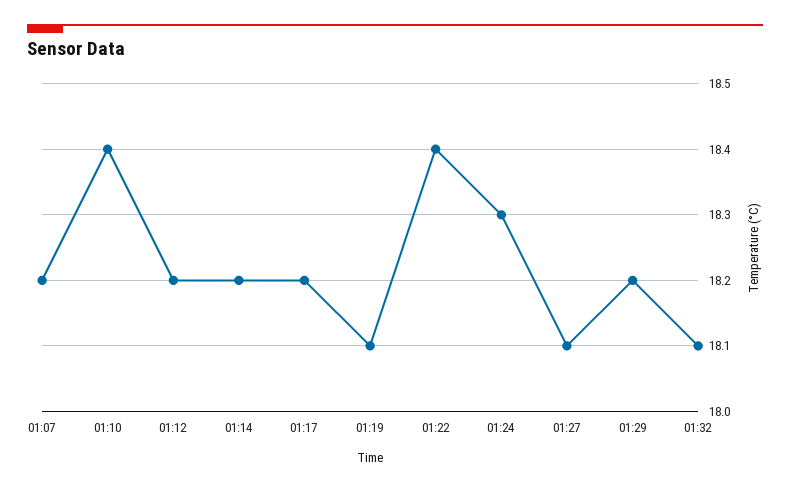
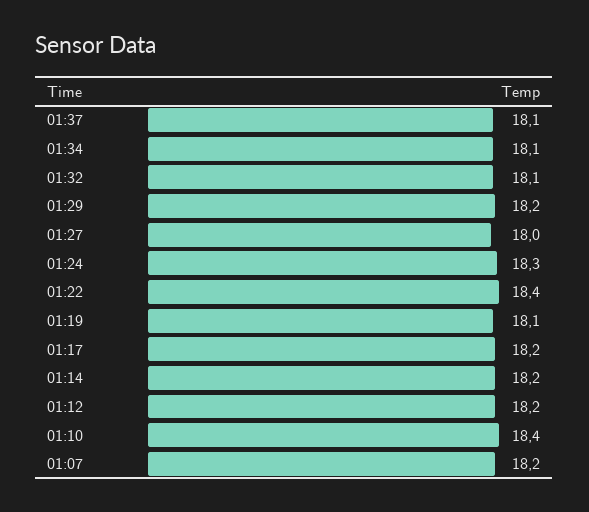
01:27: 18.1 -> 18
01:37: none -> 18.1
01:34: none -> 18.1

